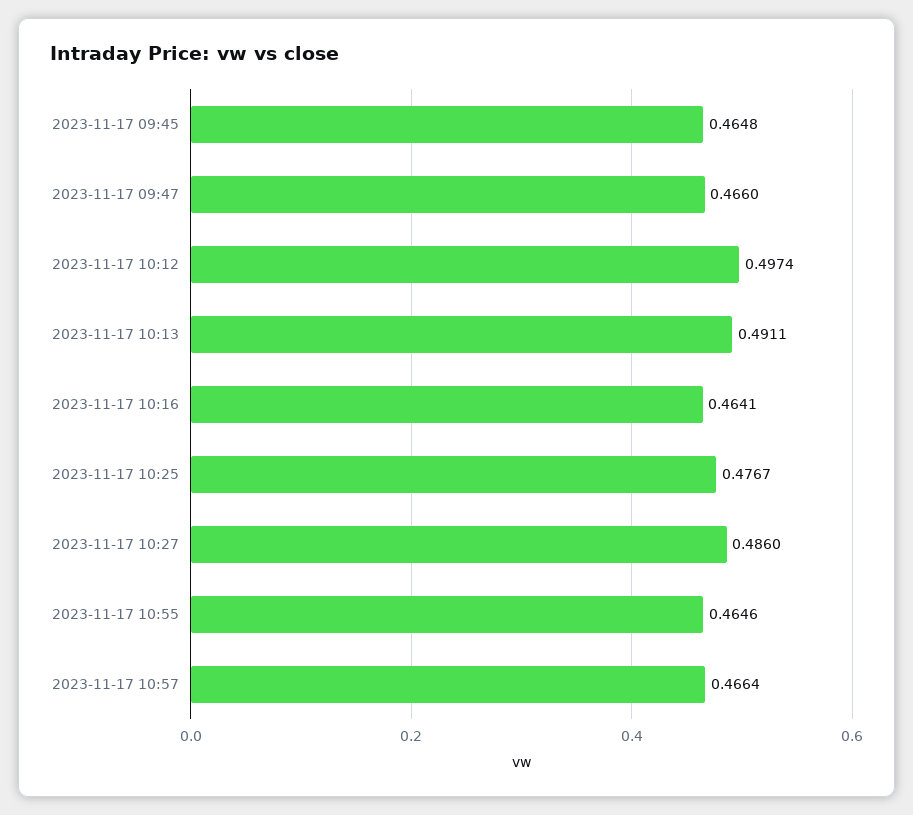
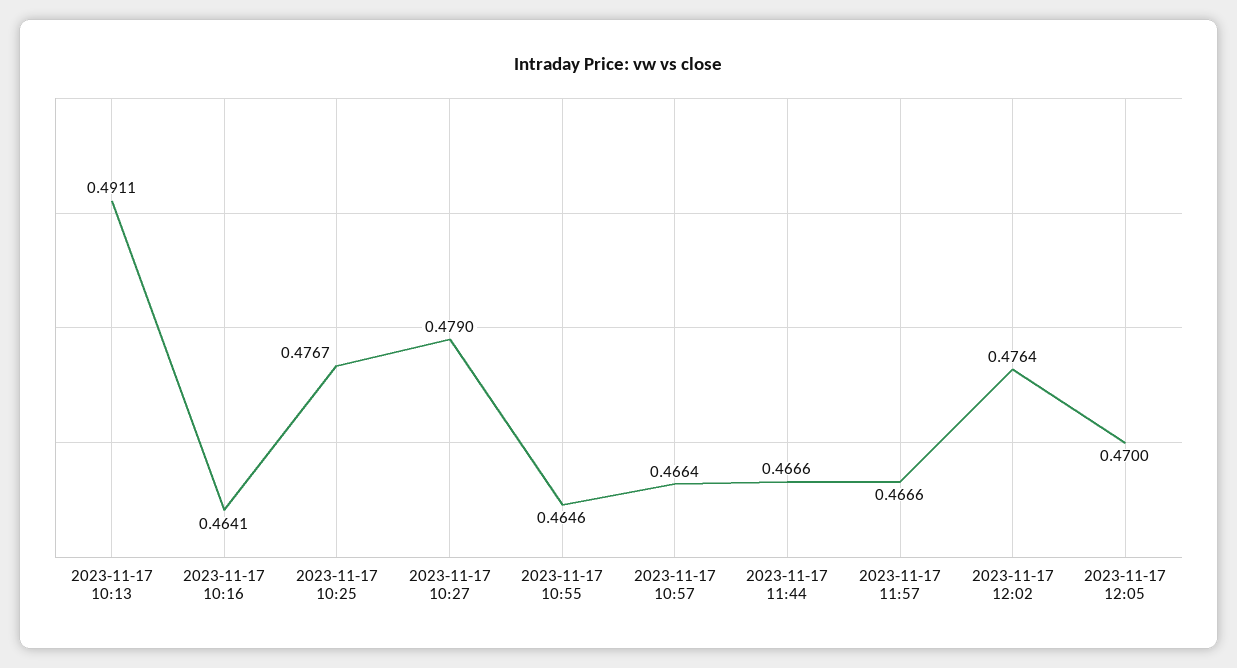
2023-11-17 09:45: 0.4648 -> none
2023-11-17 09:47: 0.466 -> none
2023-11-17 10:12: 0.4974 -> none
2023-11-17 10:27: 0.486 -> 0.479
2023-11-17 11:44: none -> 0.4666
2023-11-17 11:57: none -> 0.4666
2023-11-17 12:02: none -> 0.4764
2023-11-17 12:05: none -> 0.47

